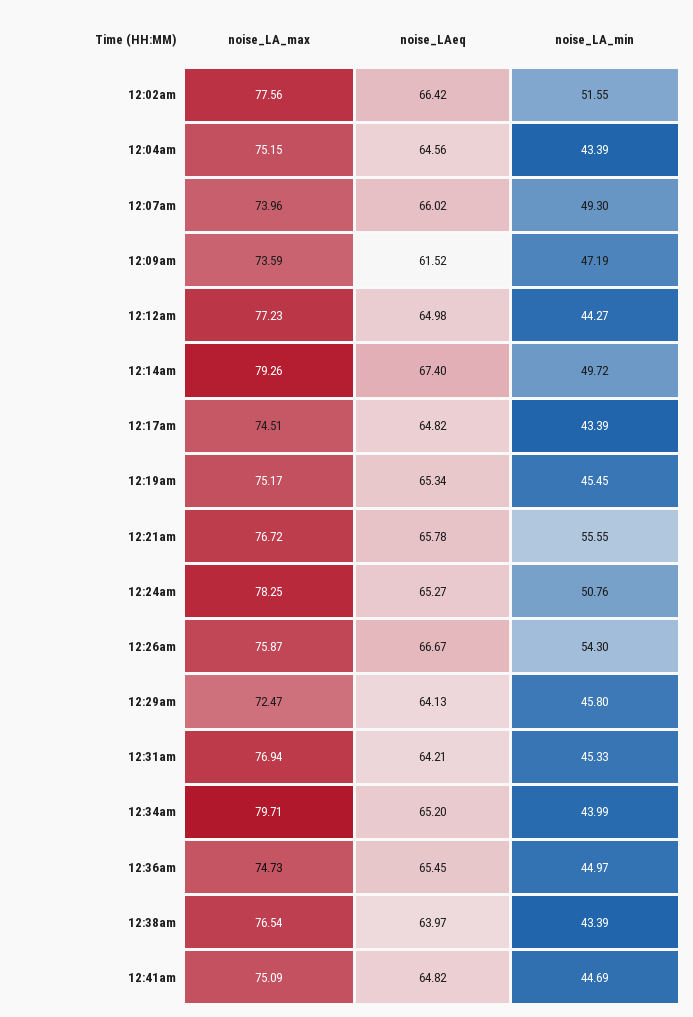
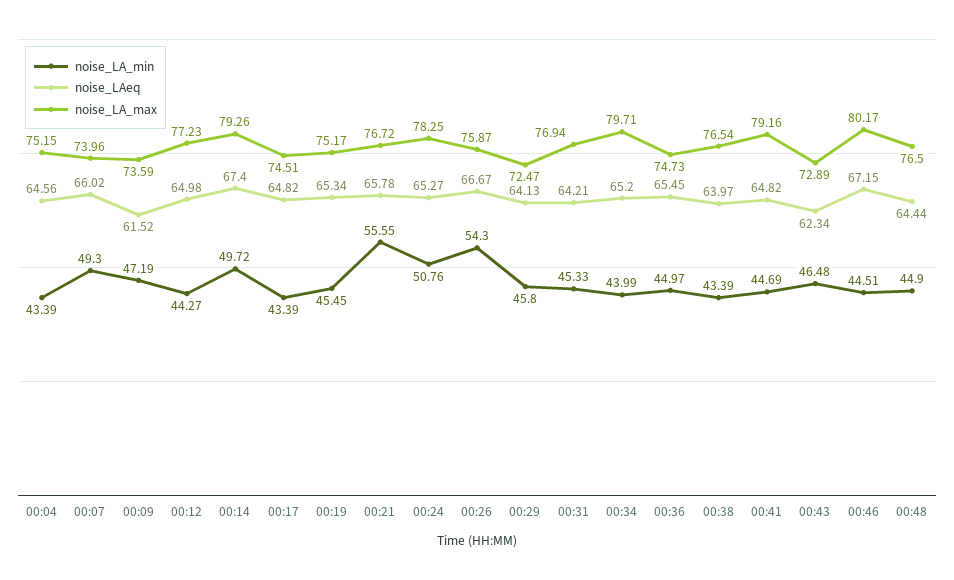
noise_LA_max, 12:02am: 77.56 -> none
noise_LAeq, 12:02am: 66.42 -> none
noise_LA_min, 12:02am: 51.55 -> none
noise_LA_max, 12:41am: 75.09 -> 79.16
noise_LA_min, 00:43: none -> 46.48
noise_LAeq, 00:43: none -> 62.34
noise_LA_max, 00:43: none -> 72.89
noise_LA_min, 00:46: none -> 44.51
noise_LAeq, 00:46: none -> 67.15
noise_LA_max, 00:46: none -> 80.17
noise_LA_min, 00:48: none -> 44.9
noise_LAeq, 00:48: none -> 64.44
noise_LA_max, 00:48: none -> 76.5

